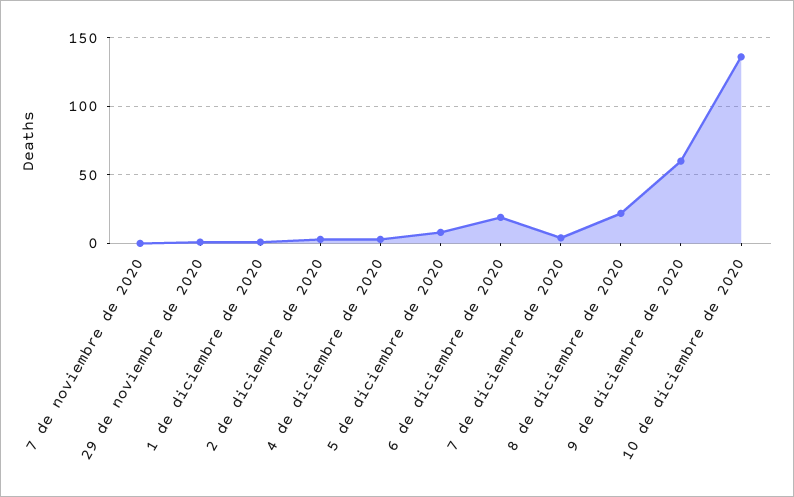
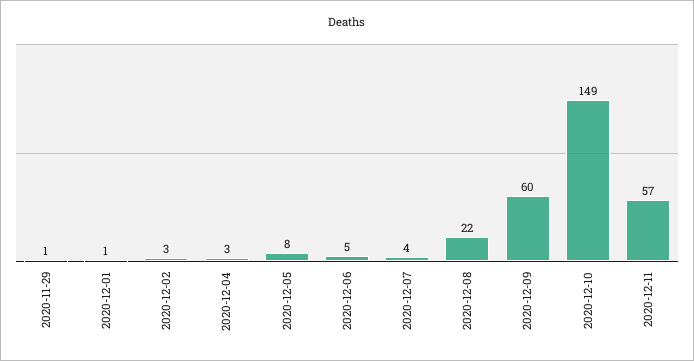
7 de noviembre de 2020: 0 -> none
6 de diciembre de 2020: 20 -> 5
10 de diciembre de 2020: 135 -> 149
2020-12-11: none -> 57

